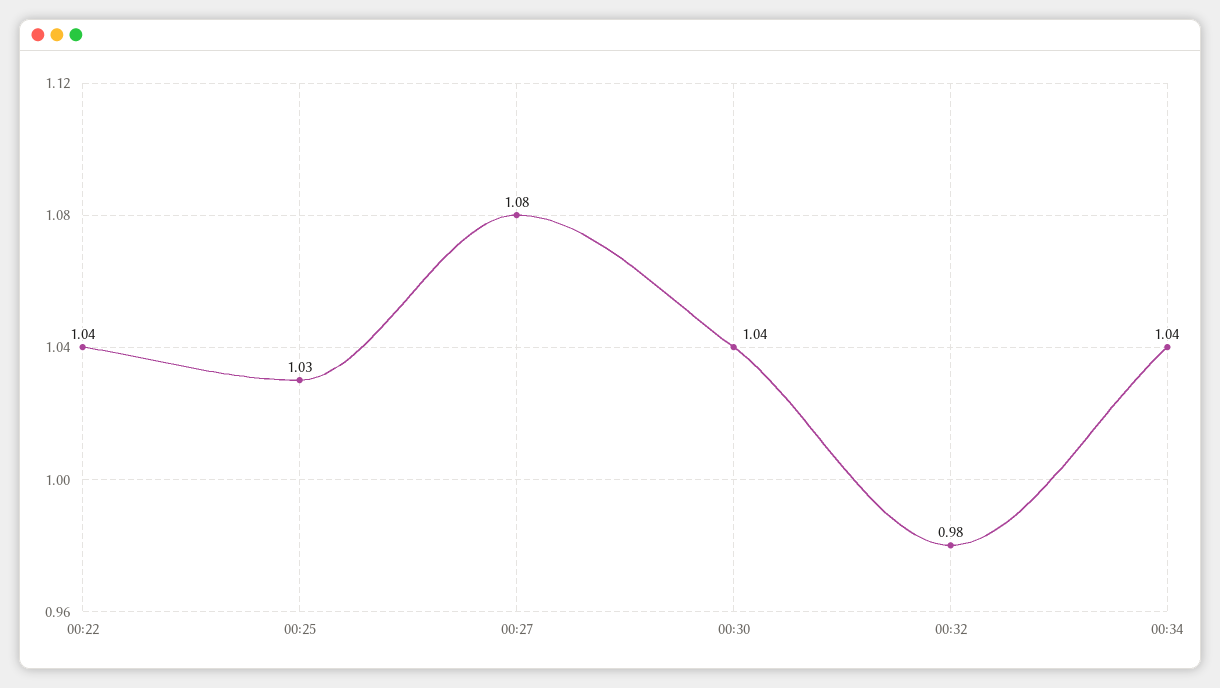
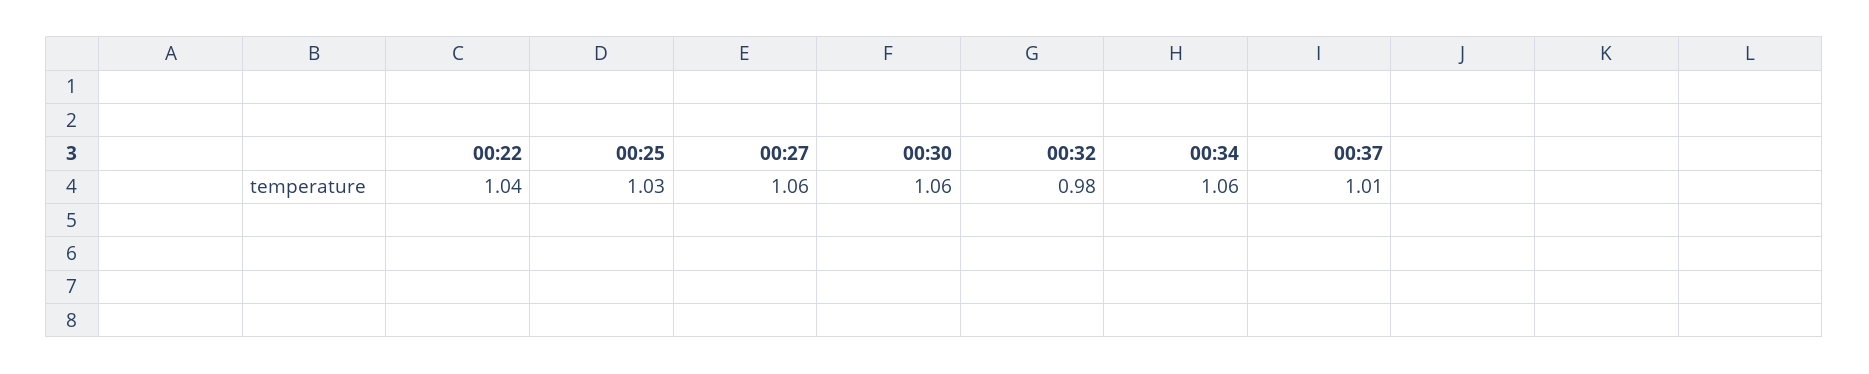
00:27: 1.08 -> 1.06
00:30: 1.04 -> 1.06
00:34: 1.04 -> 1.06
00:37: none -> 1.01

